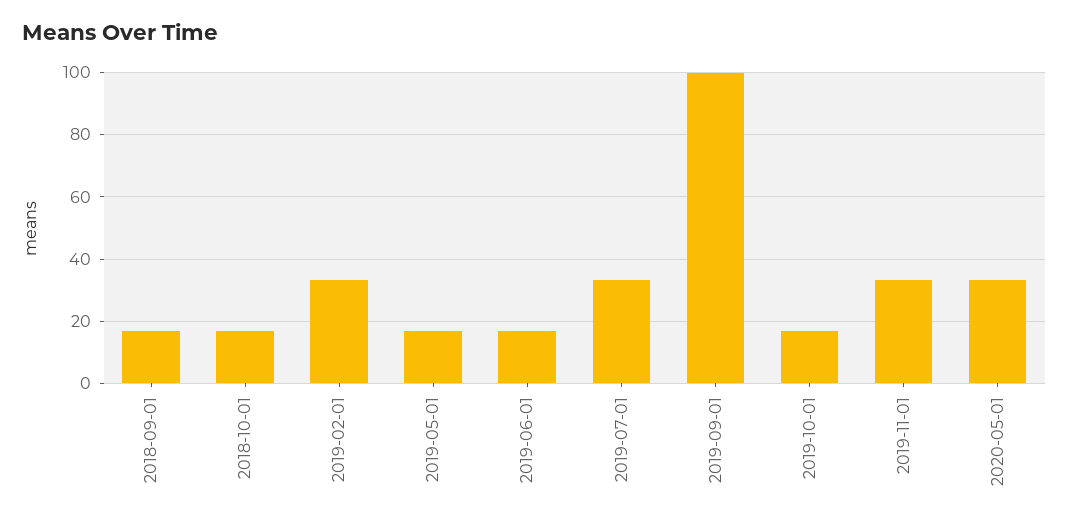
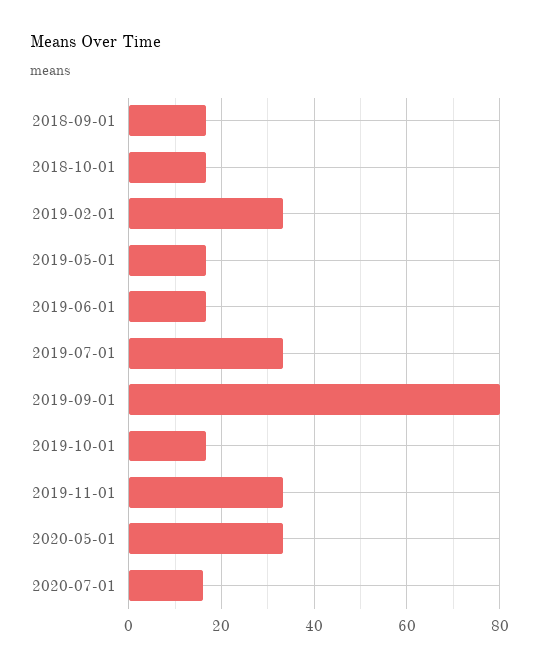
2019-09-01: 100 -> 80
2020-07-01: none -> 16

